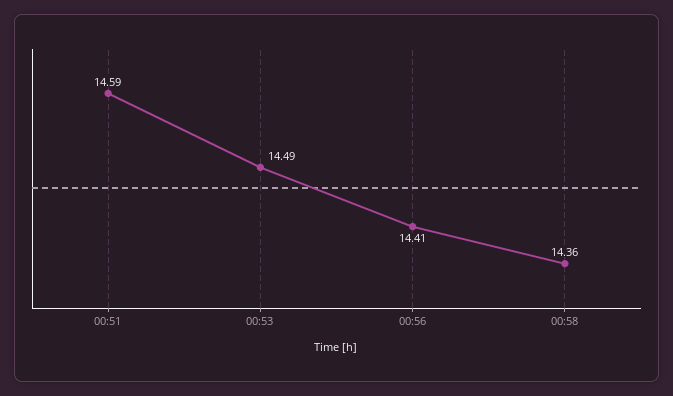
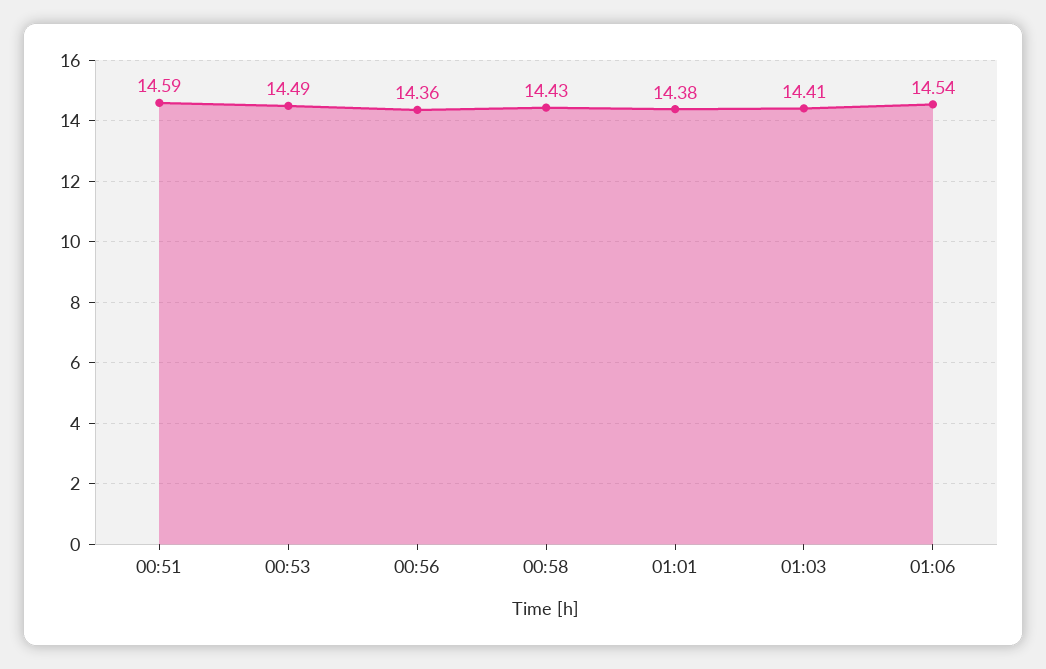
00:56: 14.41 -> 14.36
00:58: 14.36 -> 14.43
01:01: none -> 14.38
01:03: none -> 14.41
01:06: none -> 14.54

